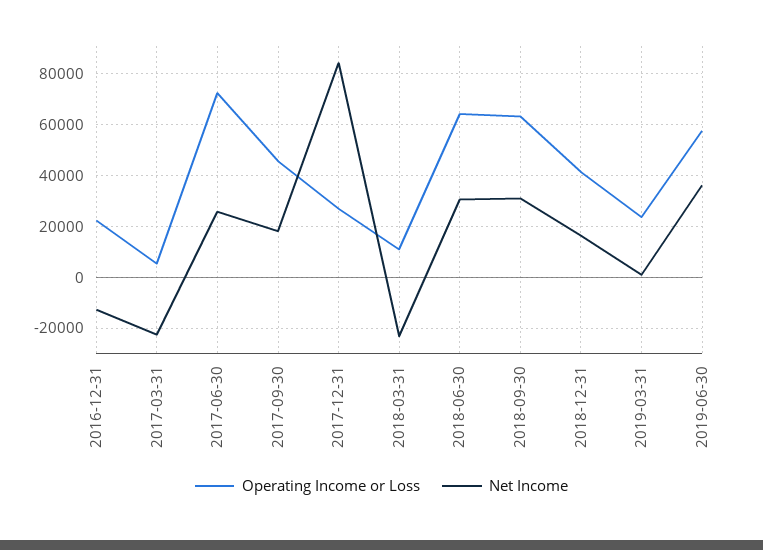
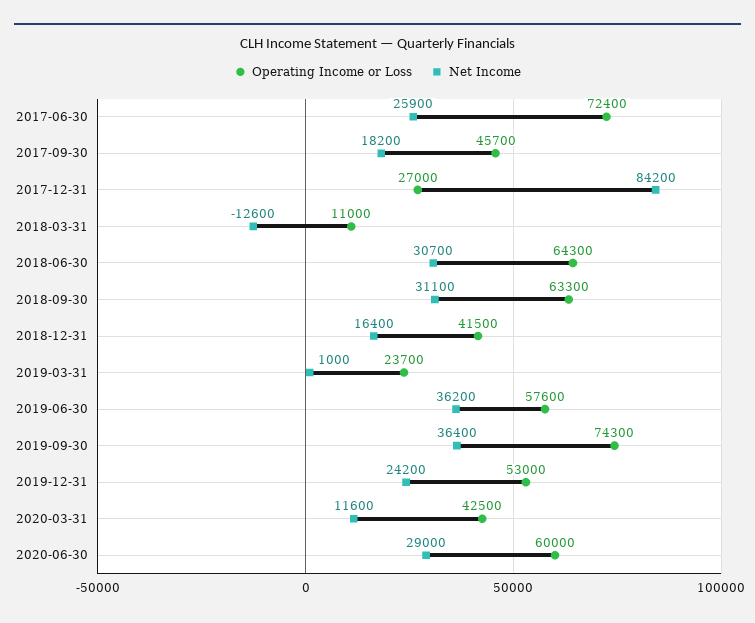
Operating Income or Loss, 2016-12-31: 22500 -> none
Net Income, 2016-12-31: -12500 -> none
Operating Income or Loss, 2017-03-31: 5000 -> none
Net Income, 2017-03-31: -22500 -> none
Net Income, 2018-03-31: -22500 -> -12600
Operating Income or Loss, 2019-09-30: none -> 74300
Net Income, 2019-09-30: none -> 36400
Operating Income or Loss, 2019-12-31: none -> 53000
Net Income, 2019-12-31: none -> 24200
Operating Income or Loss, 2020-03-31: none -> 42500
Net Income, 2020-03-31: none -> 11600
Operating Income or Loss, 2020-06-30: none -> 60000
Net Income, 2020-06-30: none -> 29000

